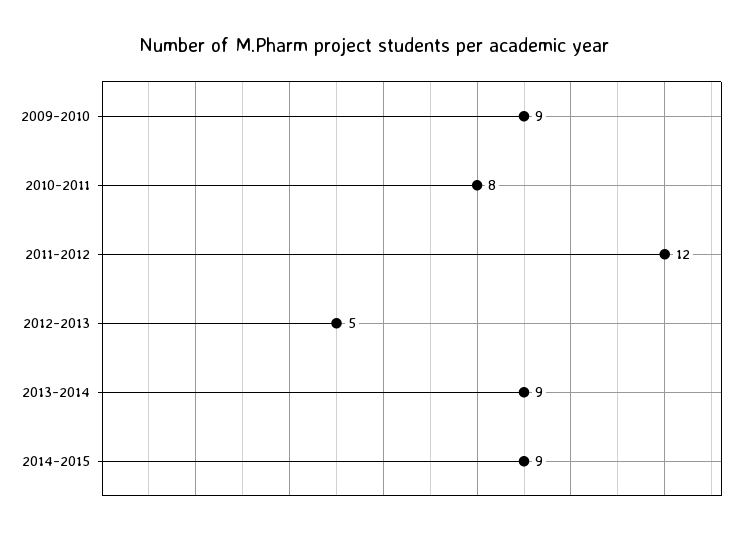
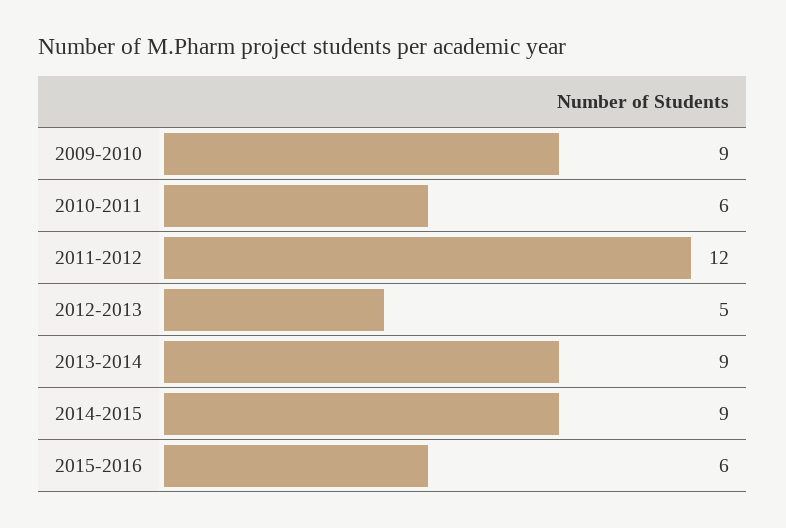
2010-2011: 8 -> 6
2015-2016: none -> 6

